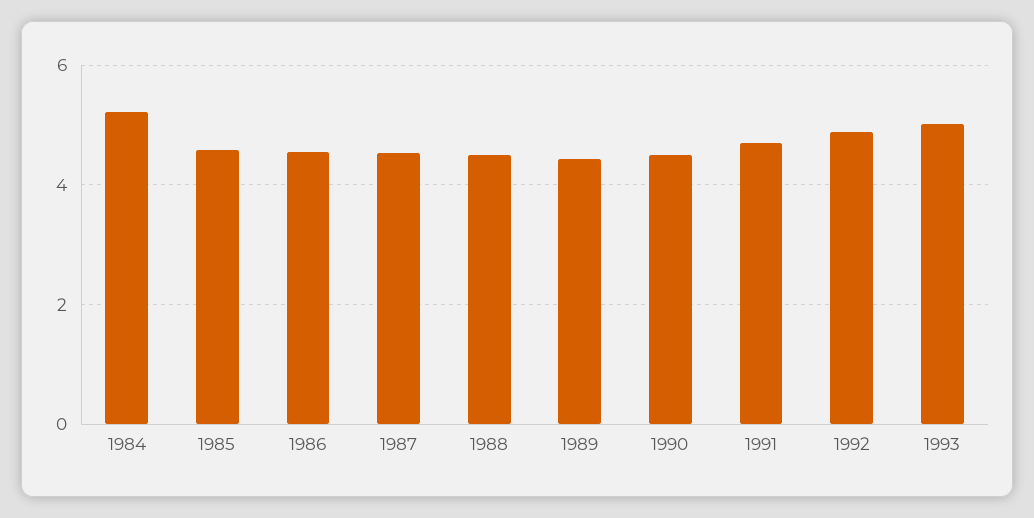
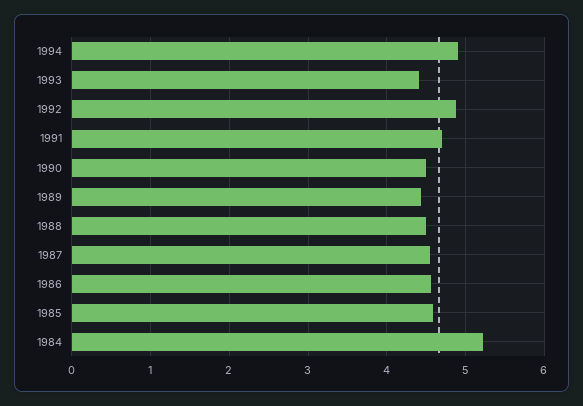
1993: 5 -> 4.4
1994: none -> 4.9

